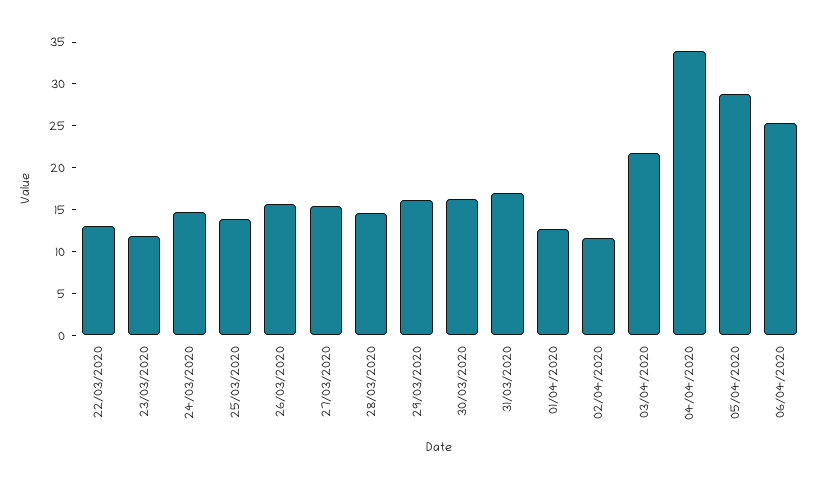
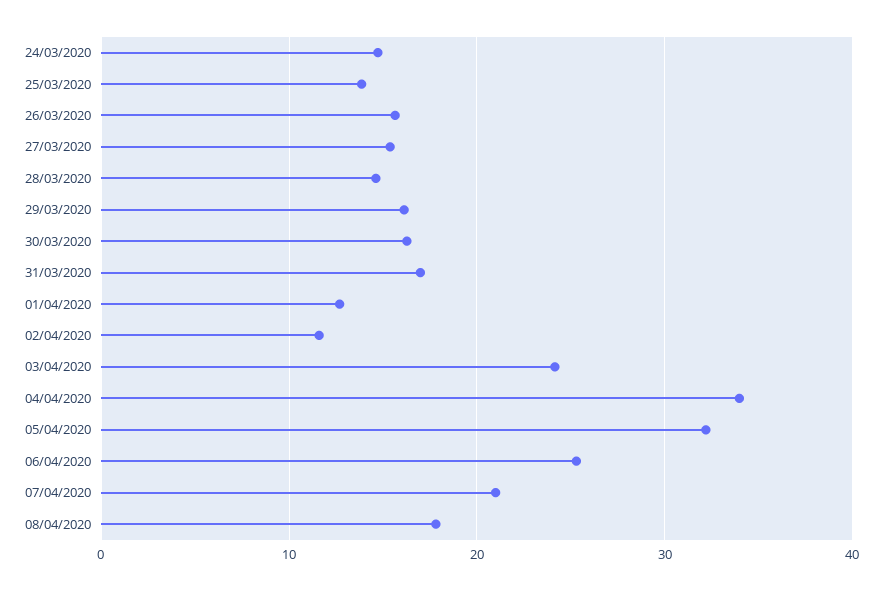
22/03/2020: 13 -> none
23/03/2020: 12 -> none
03/04/2020: 22 -> 24
05/04/2020: 29 -> 32
07/04/2020: none -> 21
08/04/2020: none -> 18

